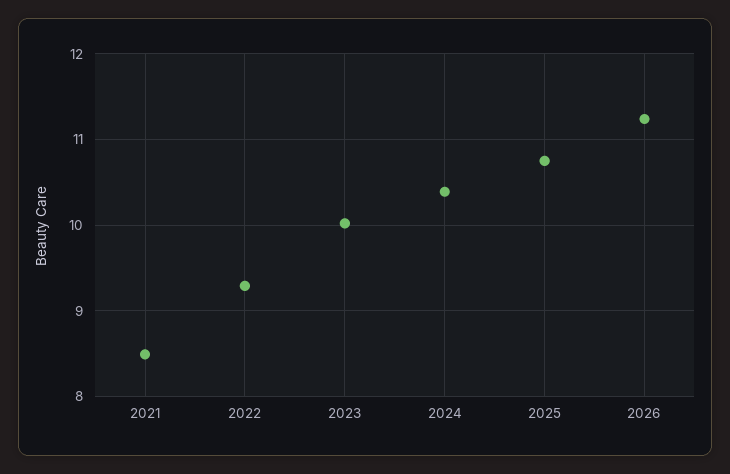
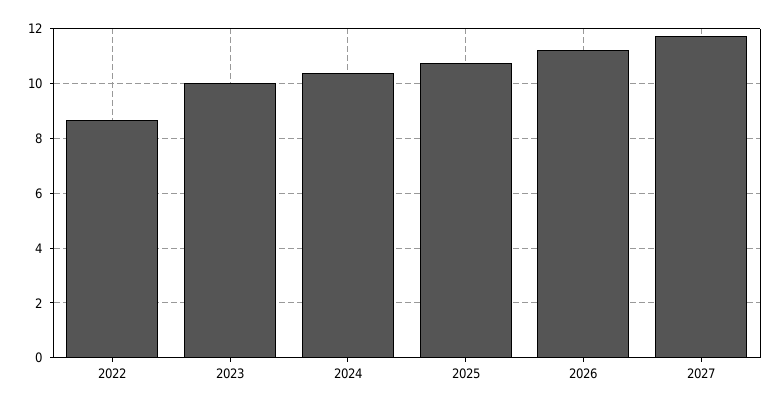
2021: 8.5 -> none
2022: 9.3 -> 8.75
2027: none -> 11.75

